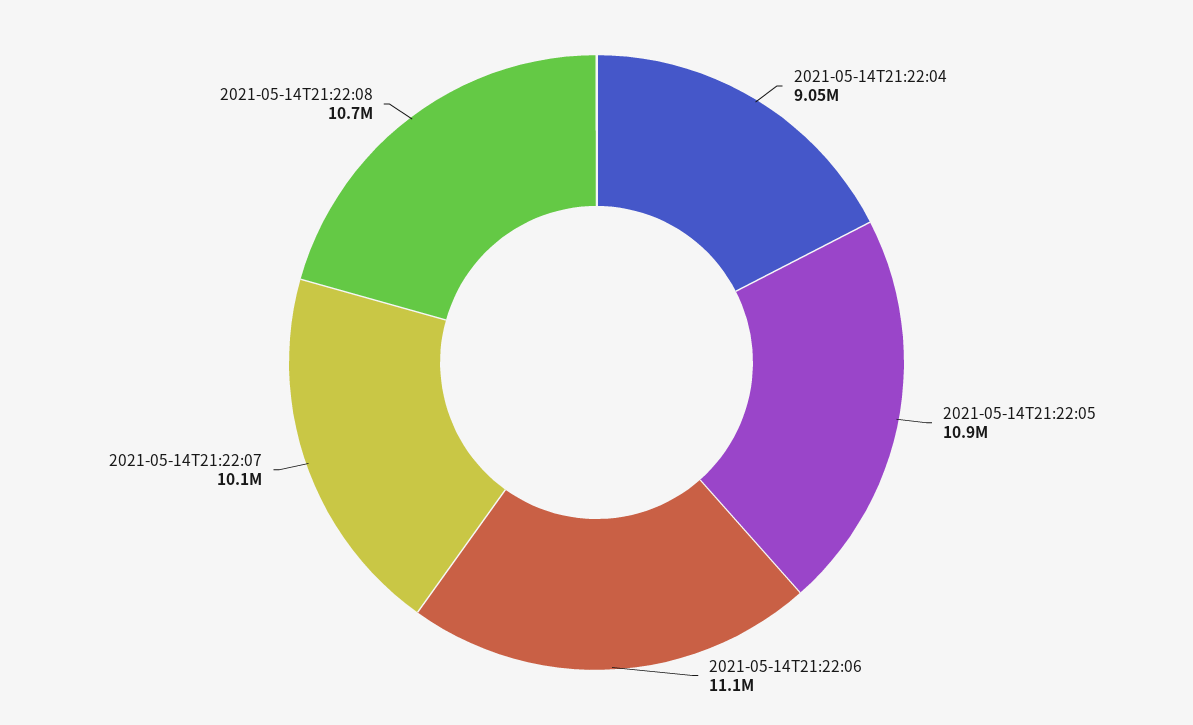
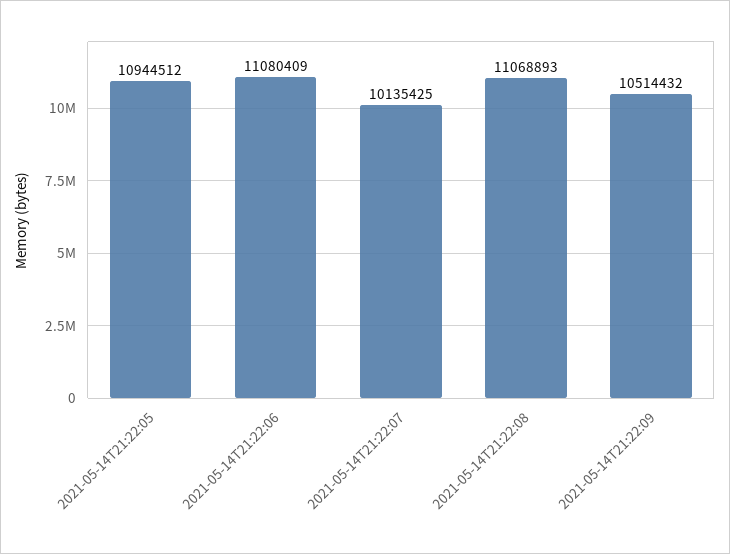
2021-05-14T21:22:04: 9050000 -> none
2021-05-14T21:22:08: 10700000 -> 11068893
2021-05-14T21:22:09: none -> 10514432

